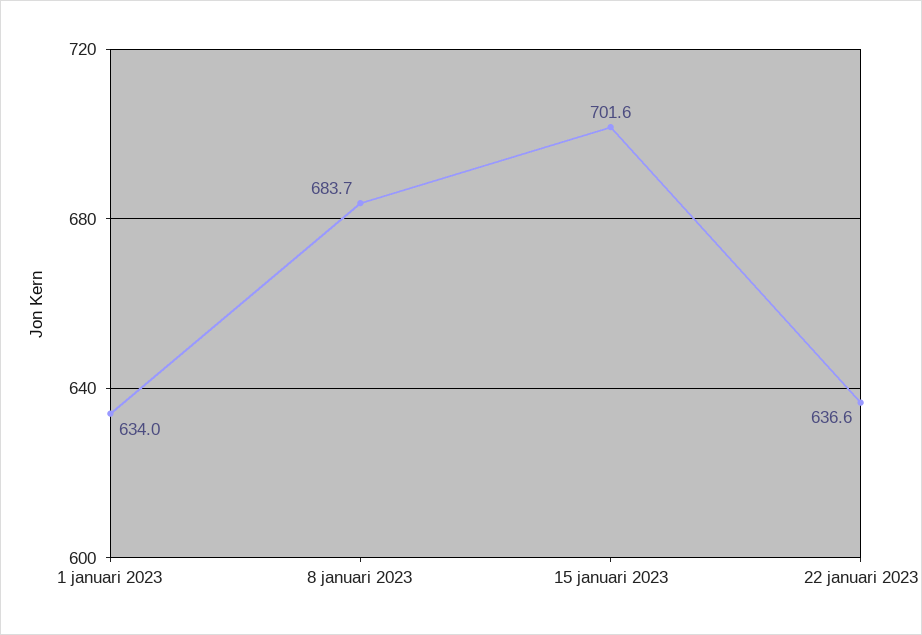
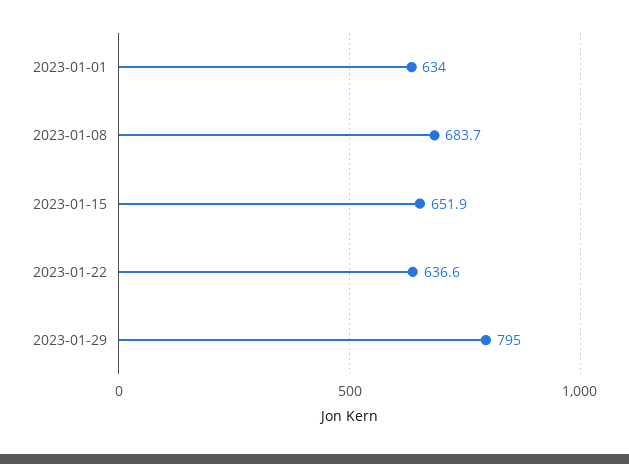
15 januari 2023: 701.6 -> 651.9
2023-01-29: none -> 795

